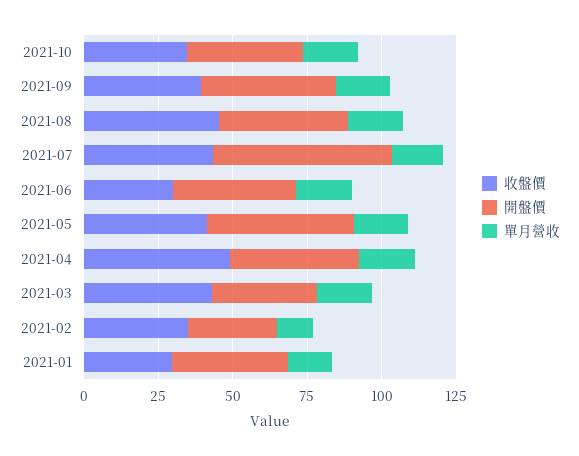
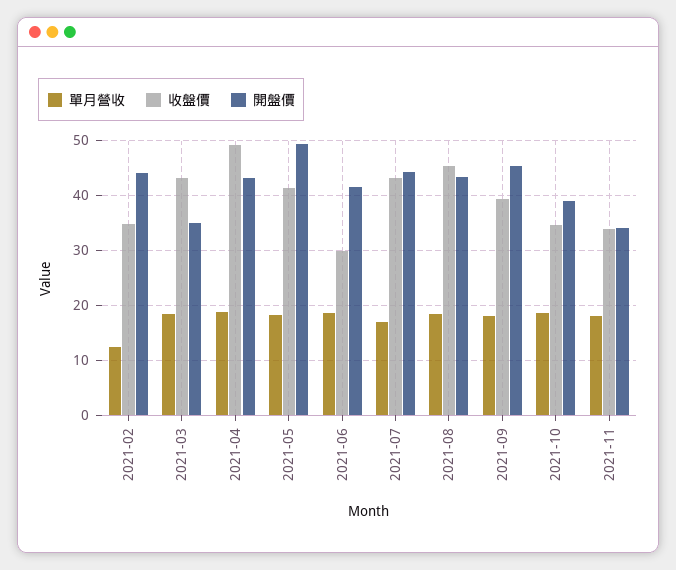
開盤價, 2021-07: 60 -> 44
開盤價, 2021-02: 30 -> 44
收盤價, 2021-01: 30 -> none
開盤價, 2021-01: 40 -> none
單月營收, 2021-01: 15 -> none
單月營收, 2021-11: none -> 18
收盤價, 2021-11: none -> 34
開盤價, 2021-11: none -> 34

